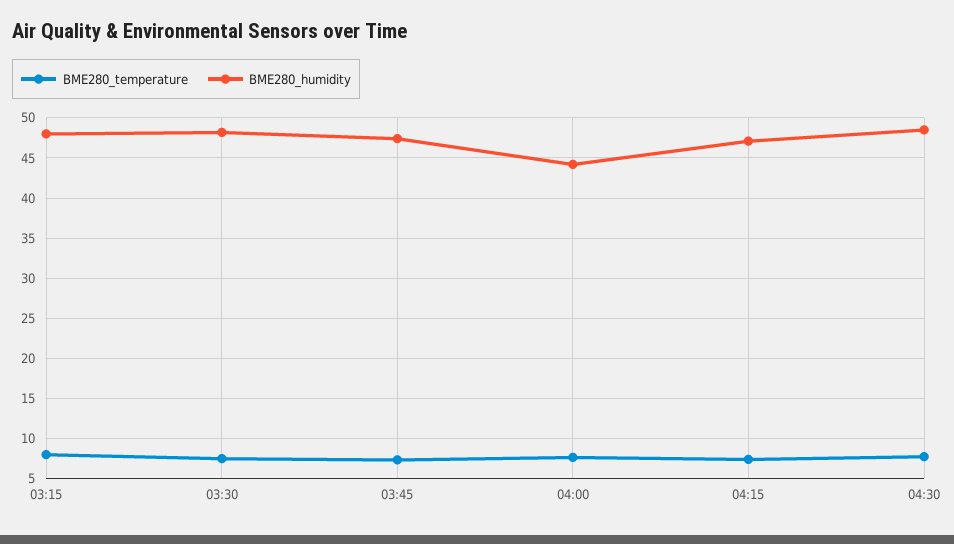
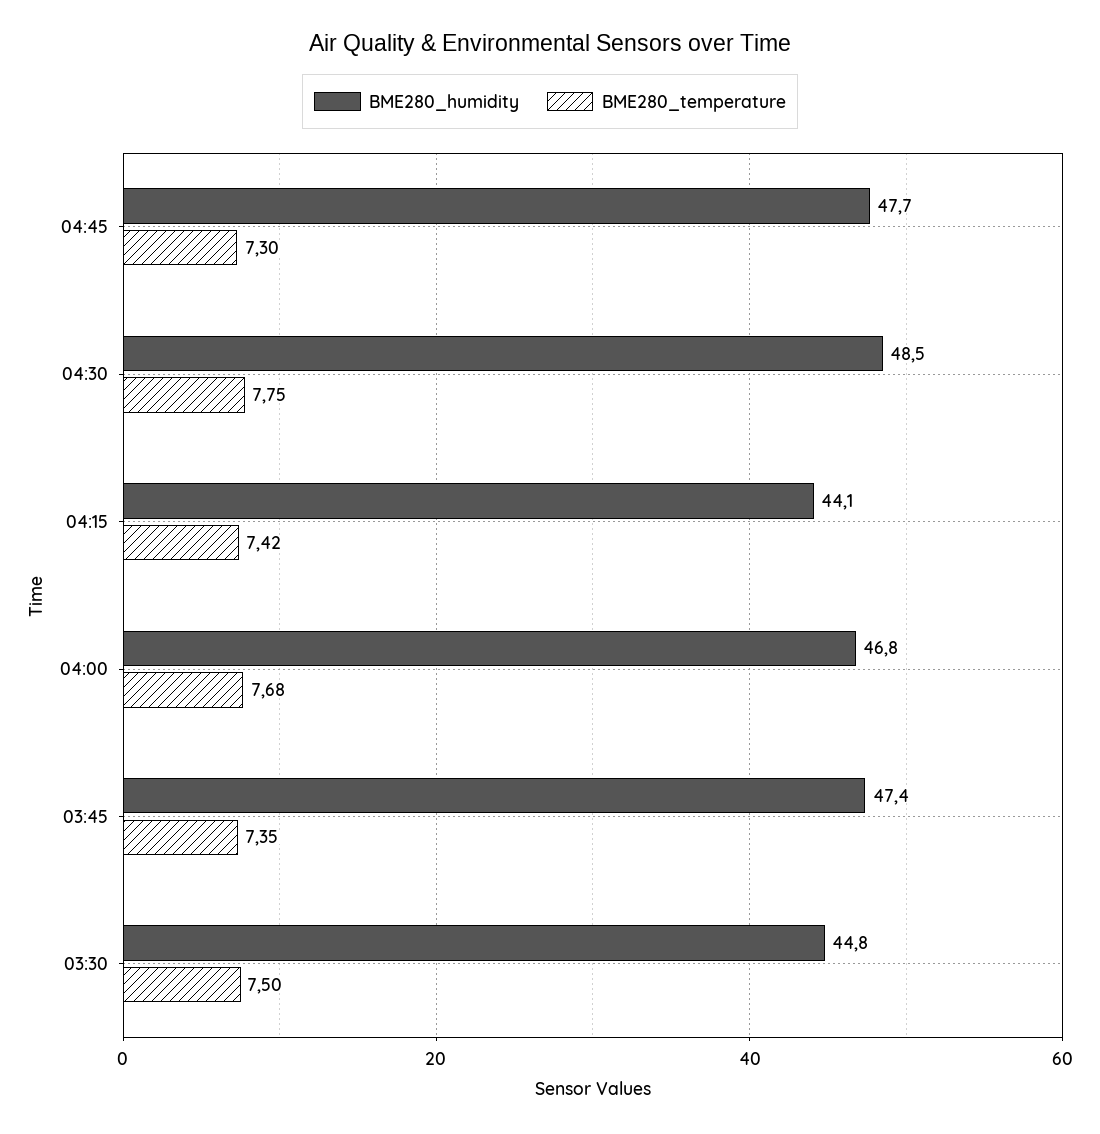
BME280_temperature, 03:15: 8 -> none
BME280_humidity, 03:15: 48 -> none
BME280_humidity, 03:30: 48 -> 44.8
BME280_humidity, 04:00: 44 -> 46.8
BME280_humidity, 04:15: 47 -> 44.1
BME280_humidity, 04:45: none -> 47.7
BME280_temperature, 04:45: none -> 7.3

